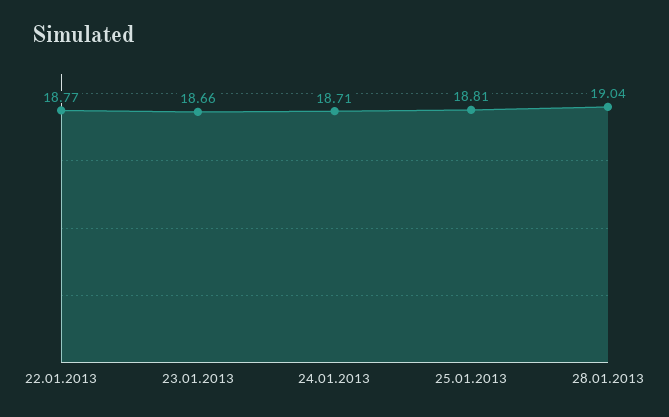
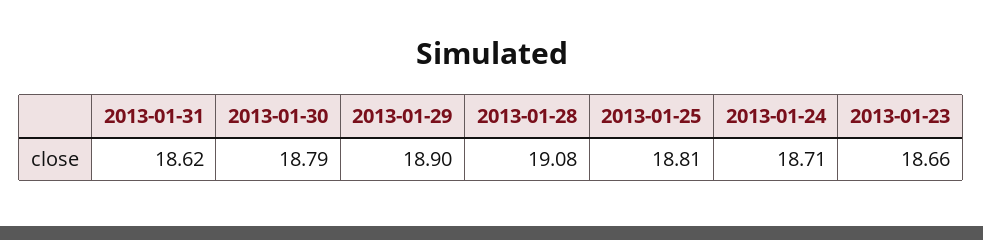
22.01.2013: 18.77 -> none
28.01.2013: 19.04 -> 19.08
2013-01-31: none -> 18.62
2013-01-30: none -> 18.79
2013-01-29: none -> 18.9

